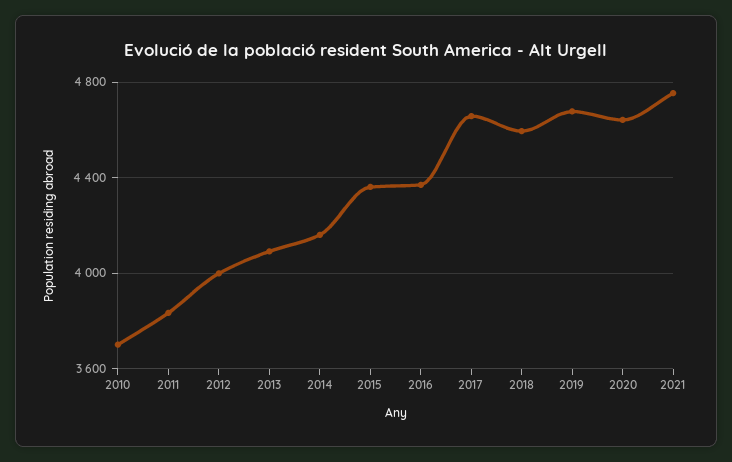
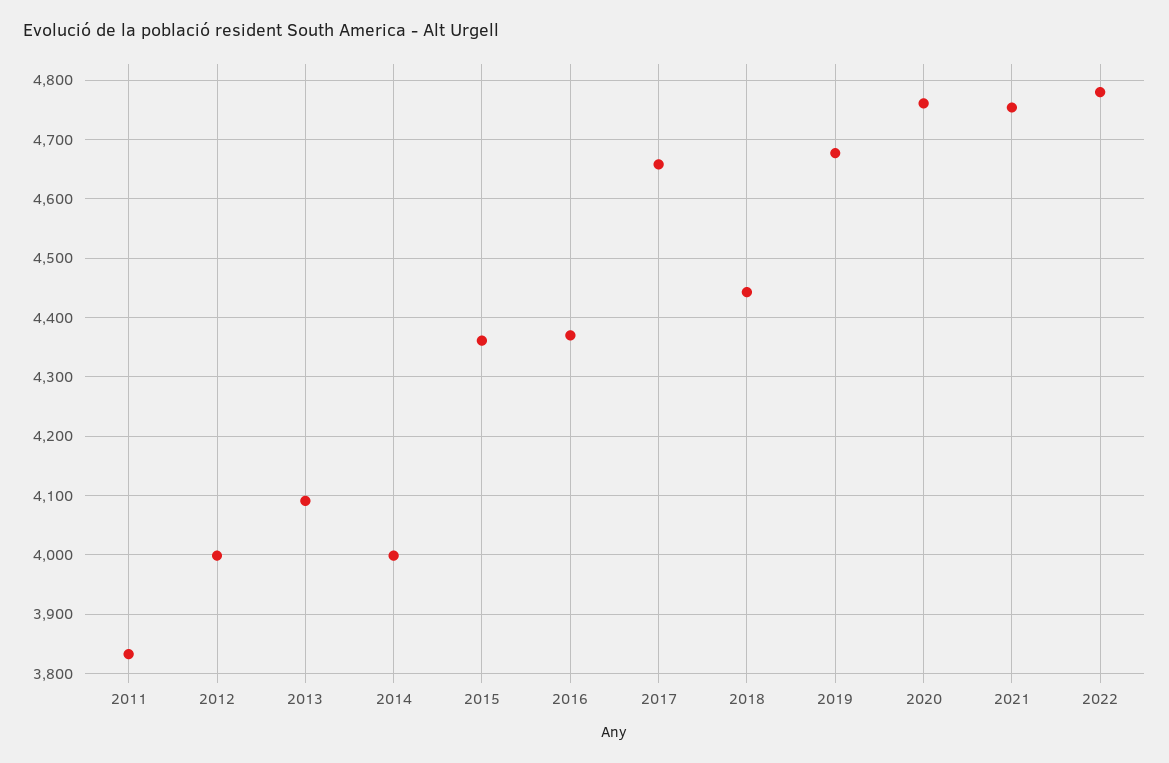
2010: 3700 -> none
2014: 4150 -> 4000
2018: 4600 -> 4440
2020: 4650 -> 4760
2022: none -> 4780

